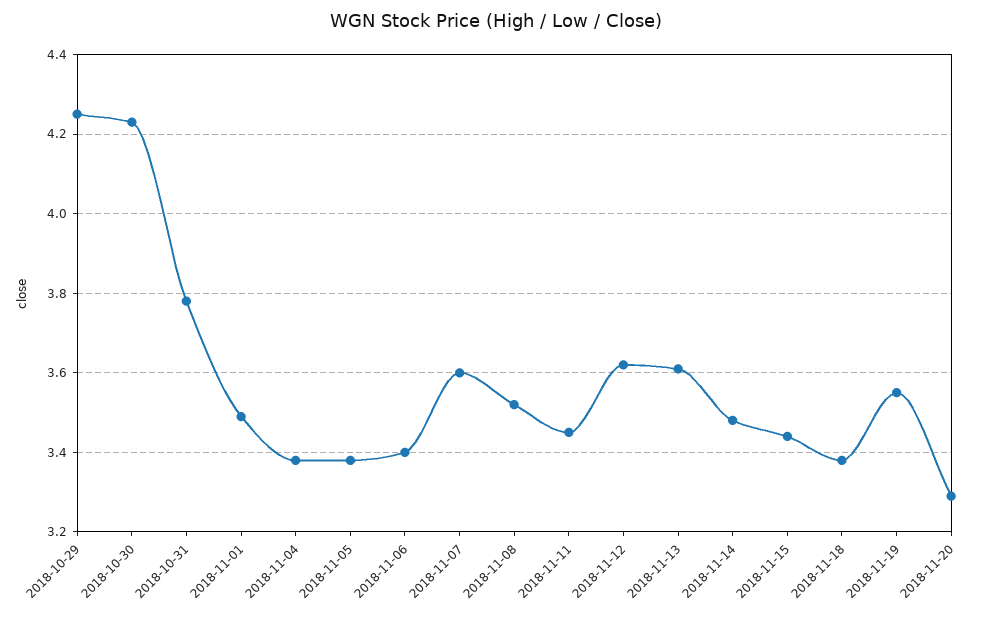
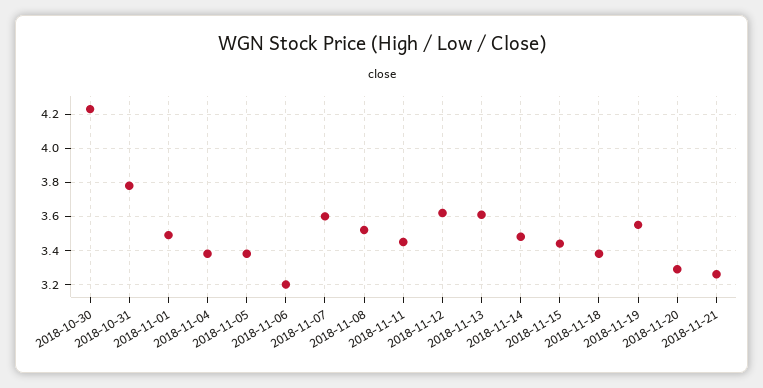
2018-10-29: 4.25 -> none
2018-11-06: 3.4 -> 3.2
2018-11-21: none -> 3.25

